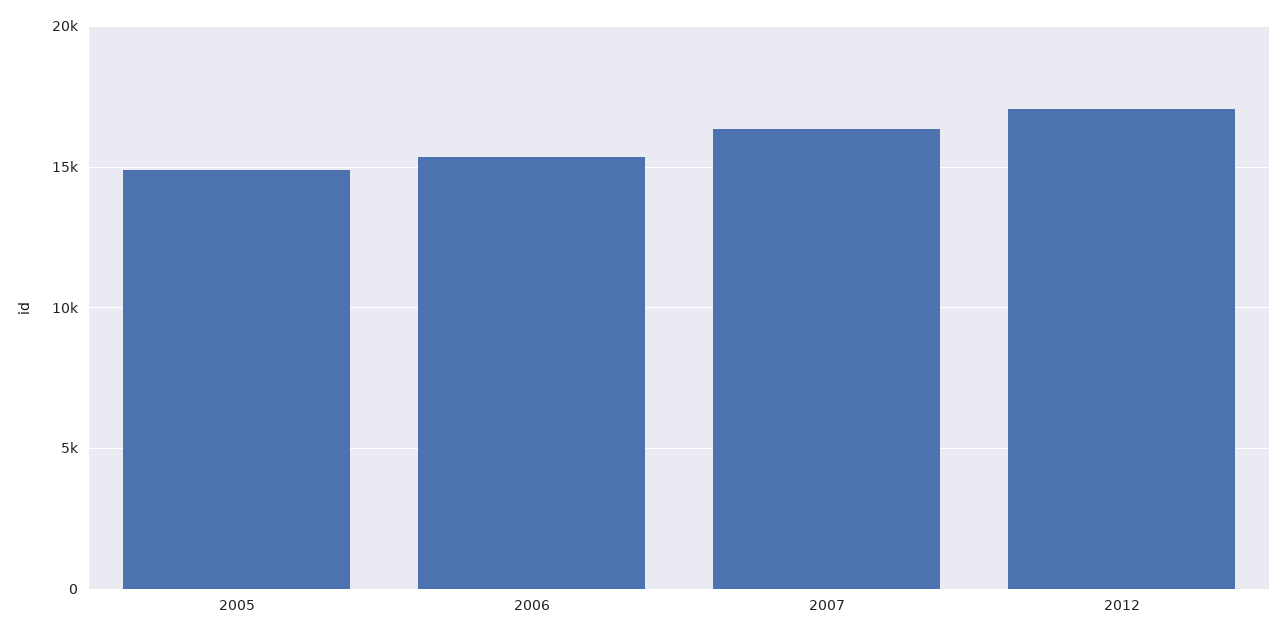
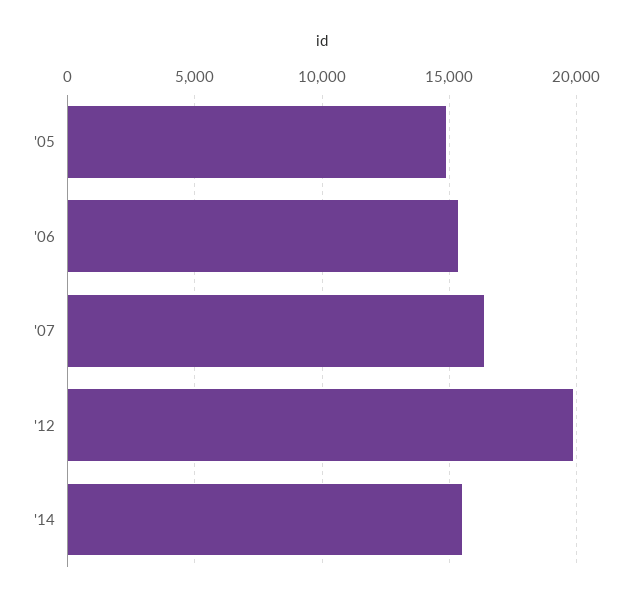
2012: 17000 -> 20000
'14: none -> 15500

